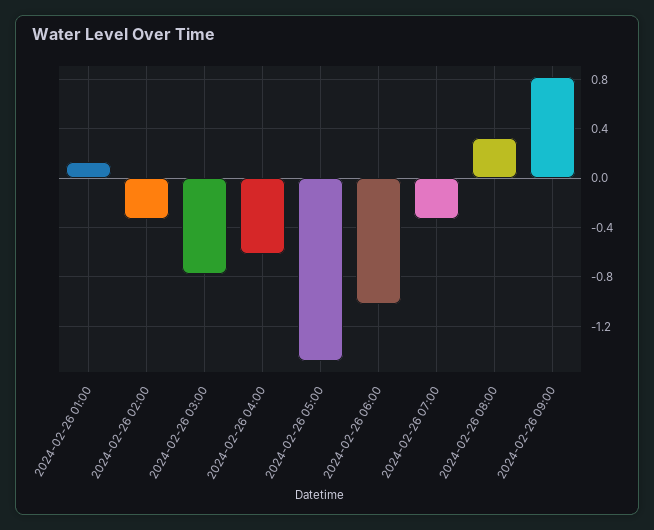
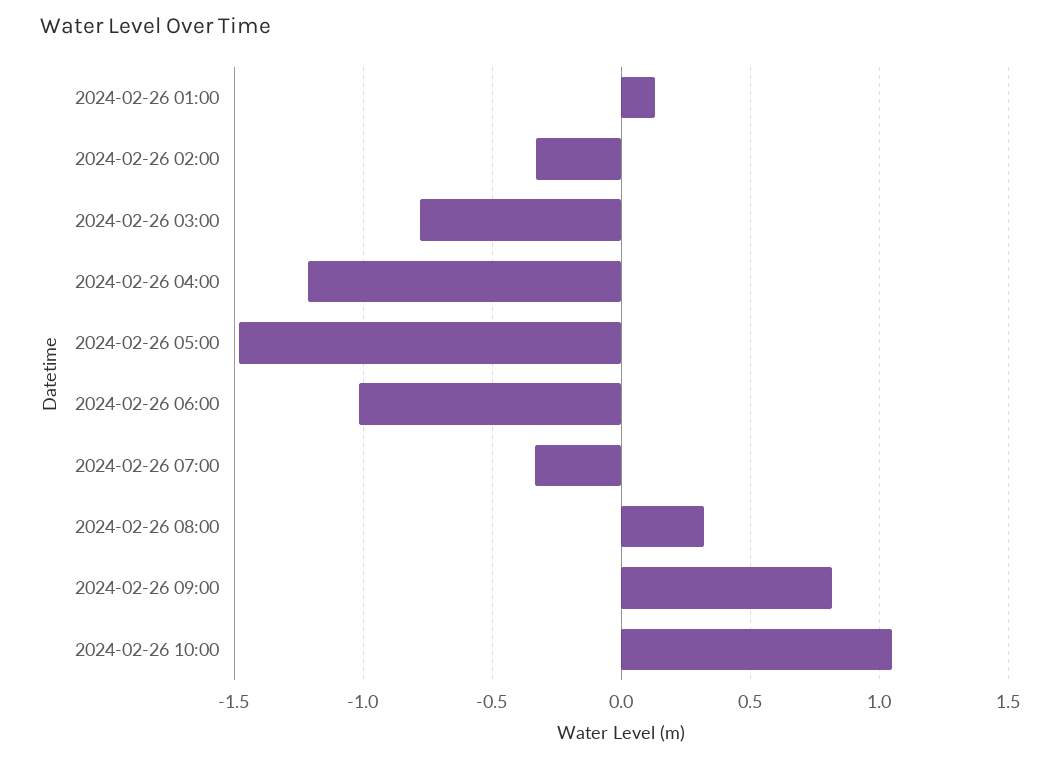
2024-02-26 04:00: -0.6 -> -1.2
2024-02-26 10:00: none -> 1.05

